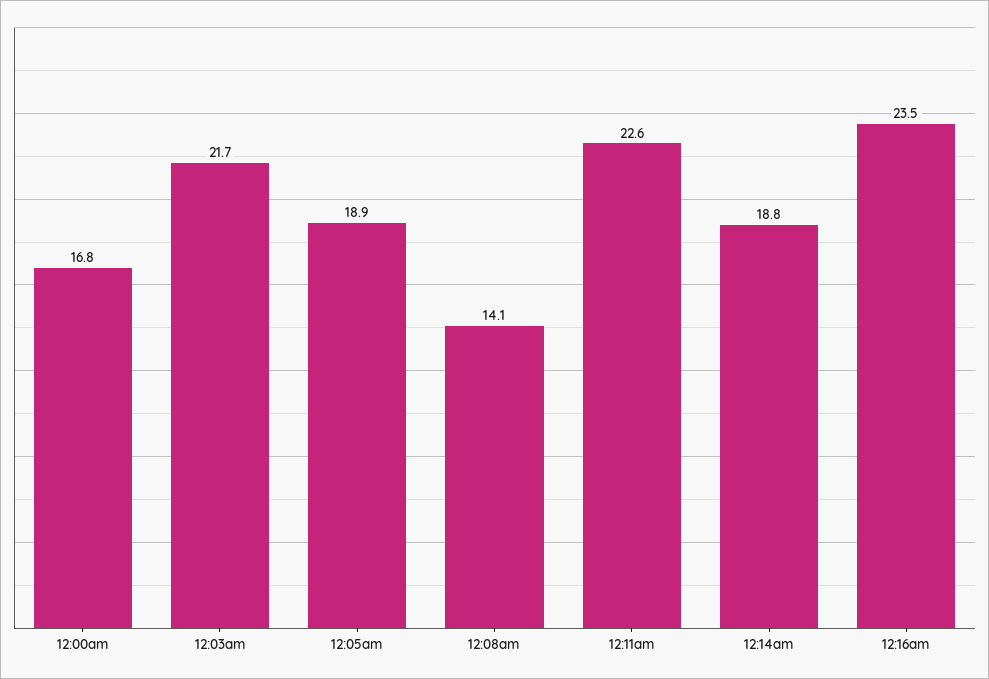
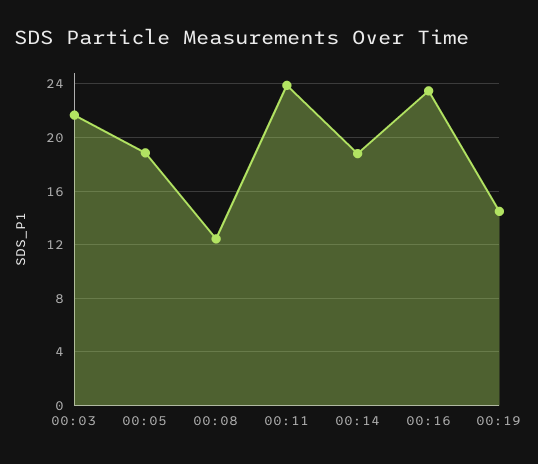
12:00am: 16.8 -> none
12:08am: 14.1 -> 12.5
12:11am: 22.6 -> 24
00:19: none -> 14.5

